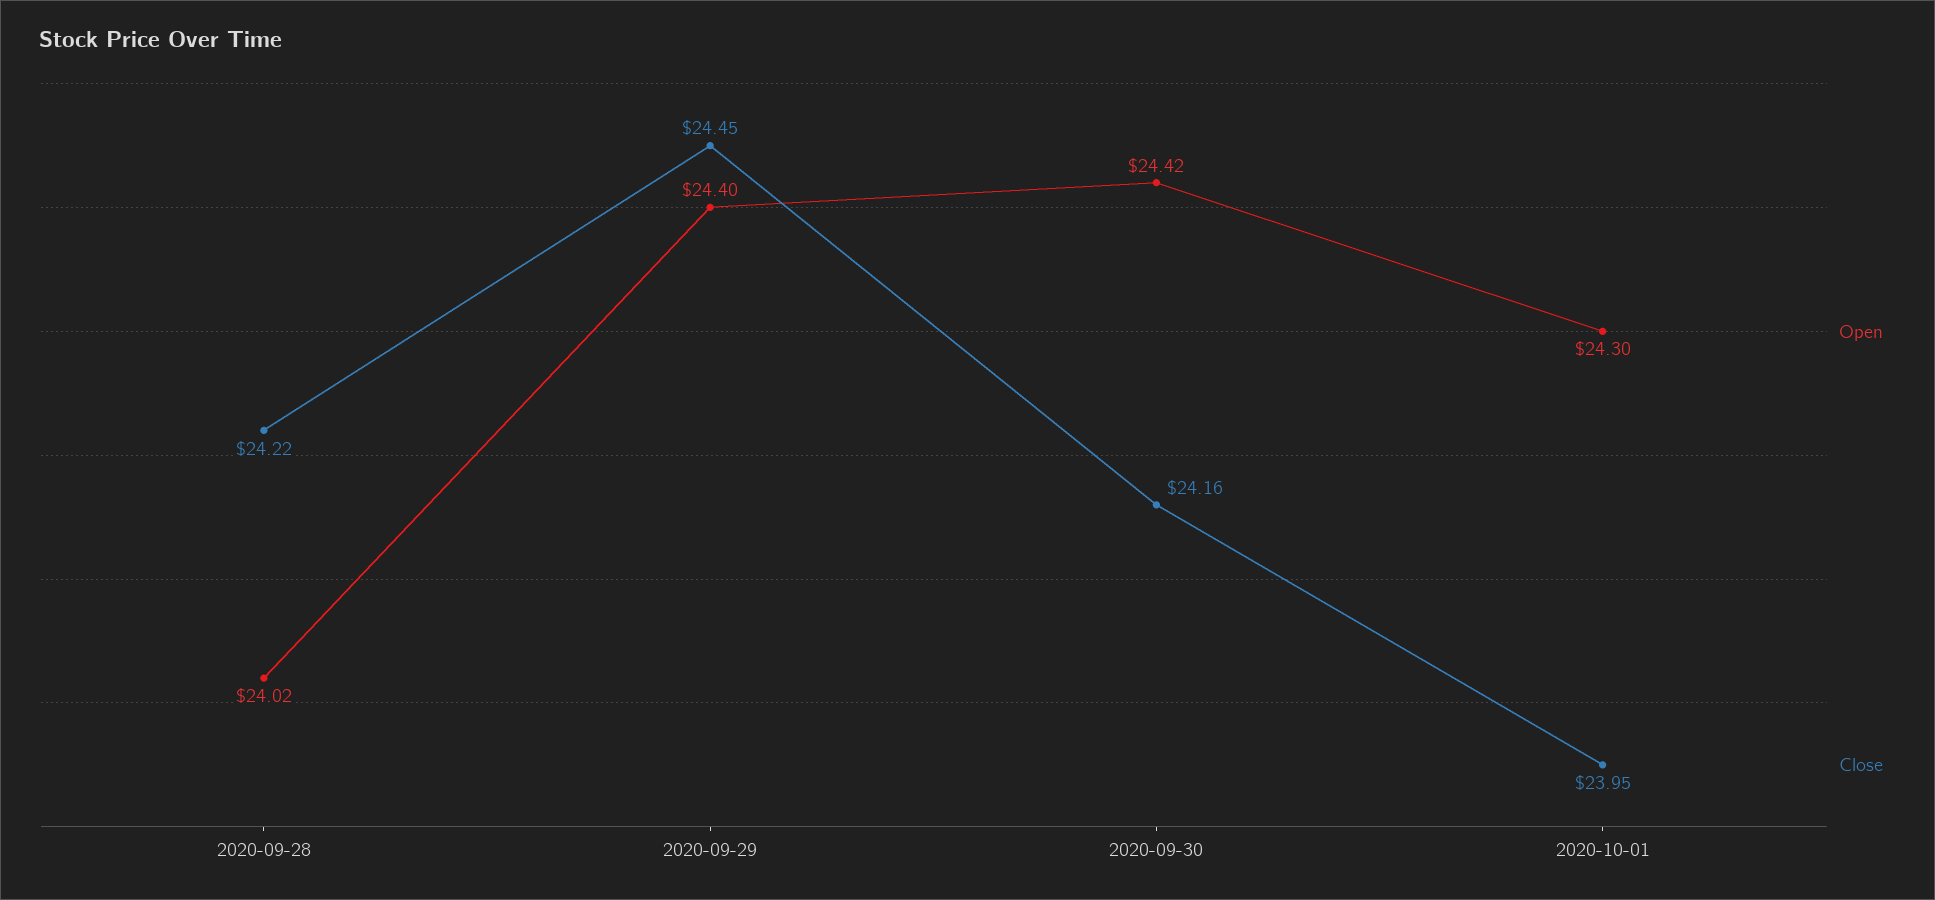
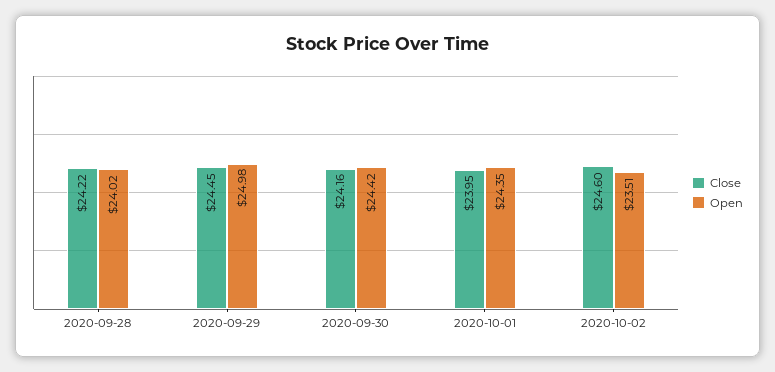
Open, 2020-09-29: 24.4 -> 24.98
Open, 2020-10-01: 24.3 -> 24.35
Close, 2020-10-02: none -> 24.6
Open, 2020-10-02: none -> 23.51

